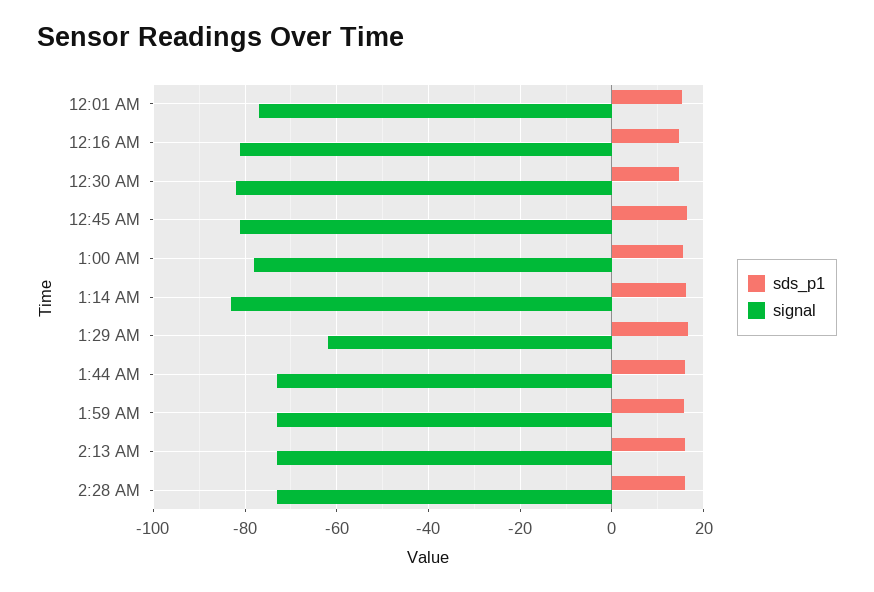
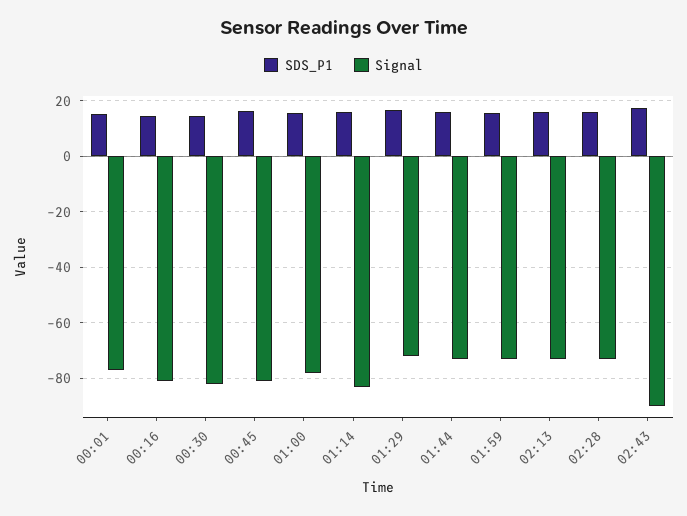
signal, 1:29 AM: -62 -> -72.5
sds_p1, 02:43: none -> 17.5
signal, 02:43: none -> -90

